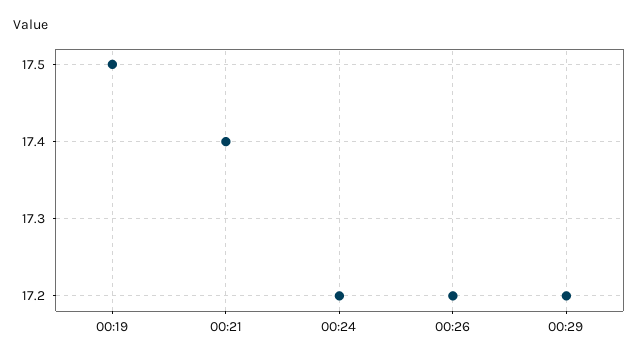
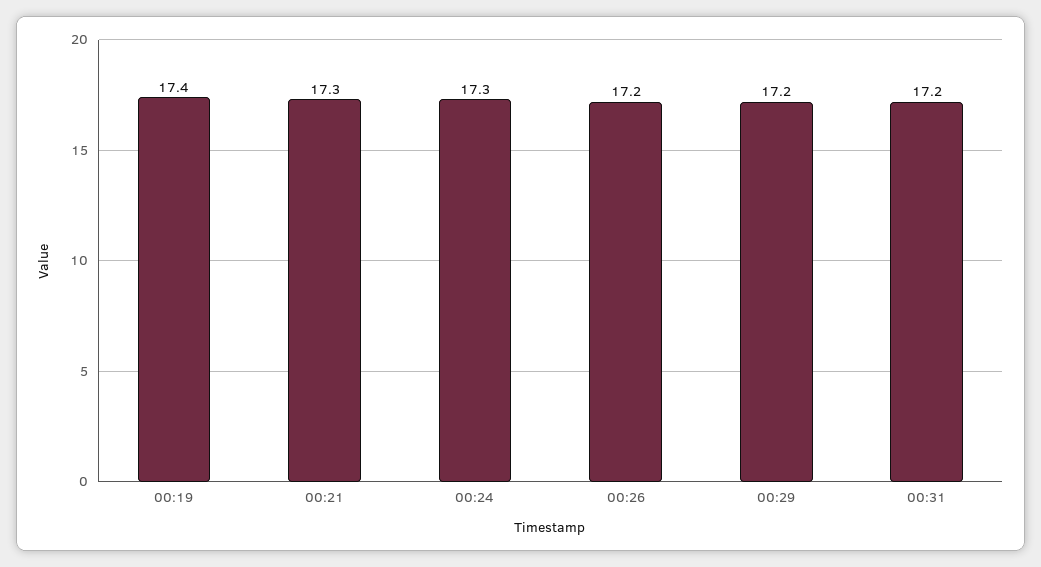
00:19: 17.5 -> 17.4
00:21: 17.4 -> 17.3
00:24: 17.2 -> 17.3
00:31: none -> 17.2

